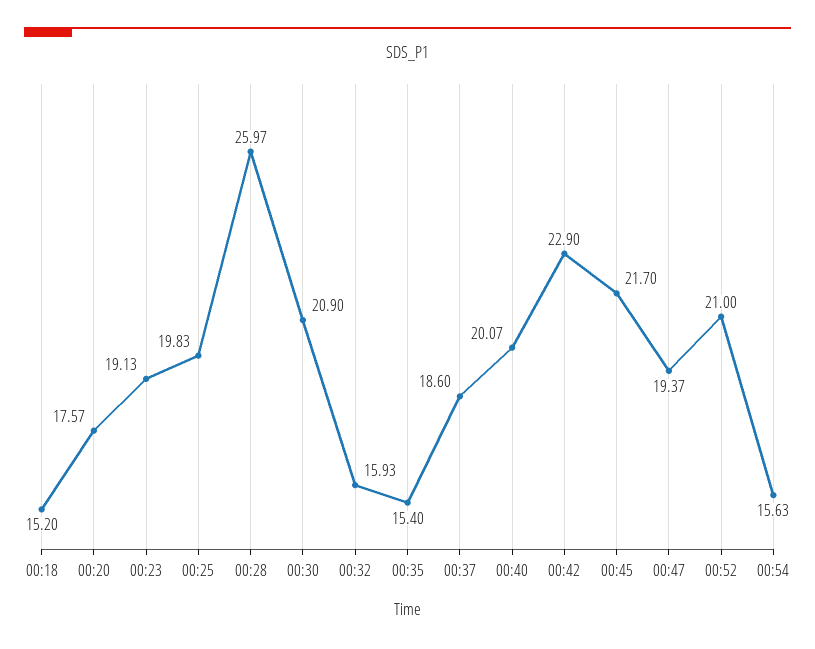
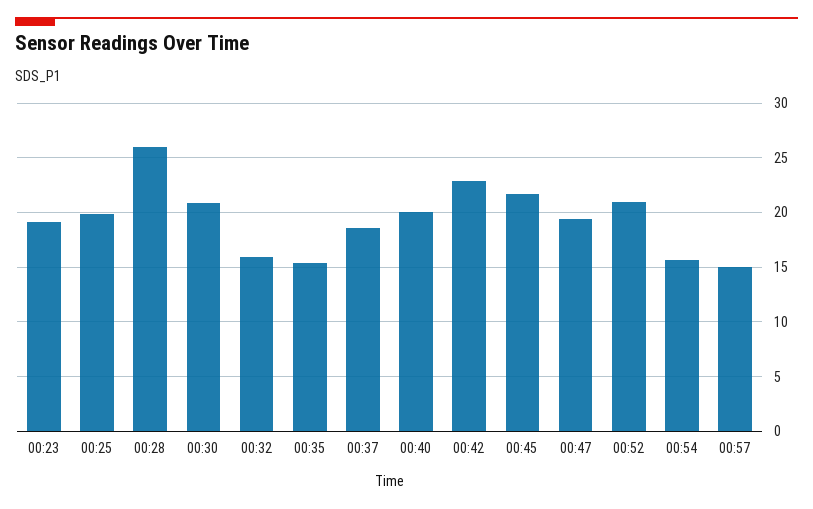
00:18: 15.2 -> none
00:20: 17.57 -> none
00:57: none -> 15

